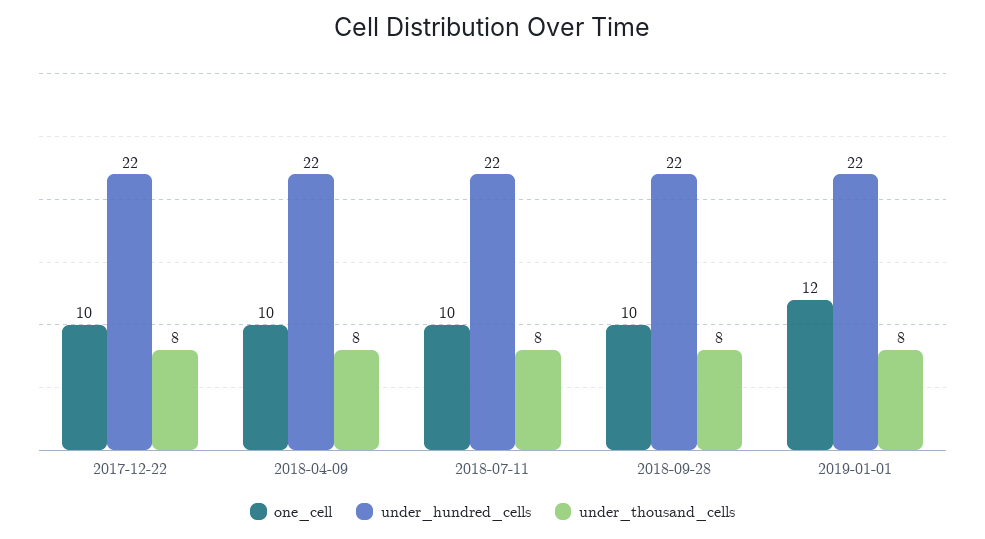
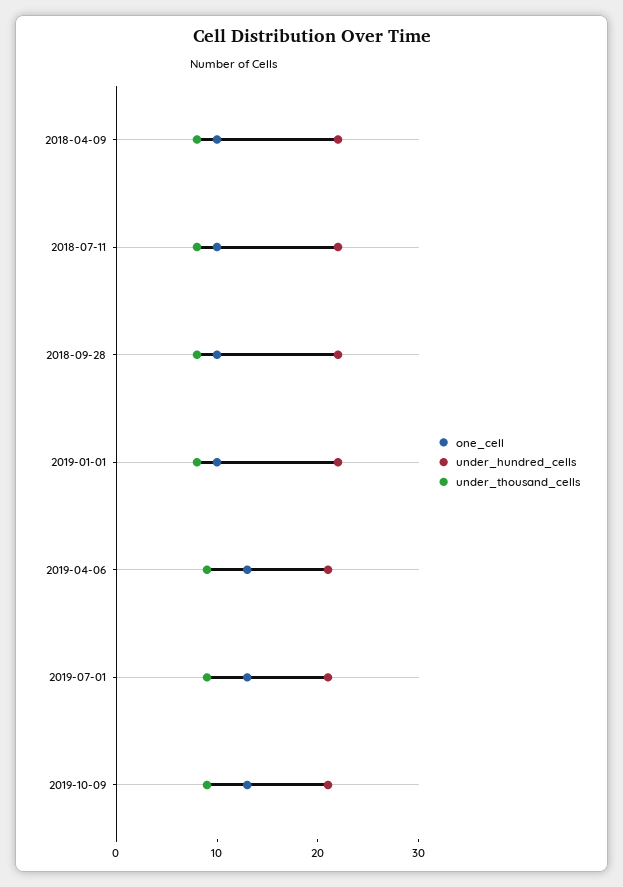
one_cell, 2017-12-22: 10 -> none
under_hundred_cells, 2017-12-22: 22 -> none
under_thousand_cells, 2017-12-22: 8 -> none
one_cell, 2019-01-01: 12 -> 10
one_cell, 2019-04-06: none -> 13
under_hundred_cells, 2019-04-06: none -> 21
under_thousand_cells, 2019-04-06: none -> 9
one_cell, 2019-07-01: none -> 13
under_hundred_cells, 2019-07-01: none -> 21
under_thousand_cells, 2019-07-01: none -> 9
one_cell, 2019-10-09: none -> 13
under_hundred_cells, 2019-10-09: none -> 21
under_thousand_cells, 2019-10-09: none -> 9

